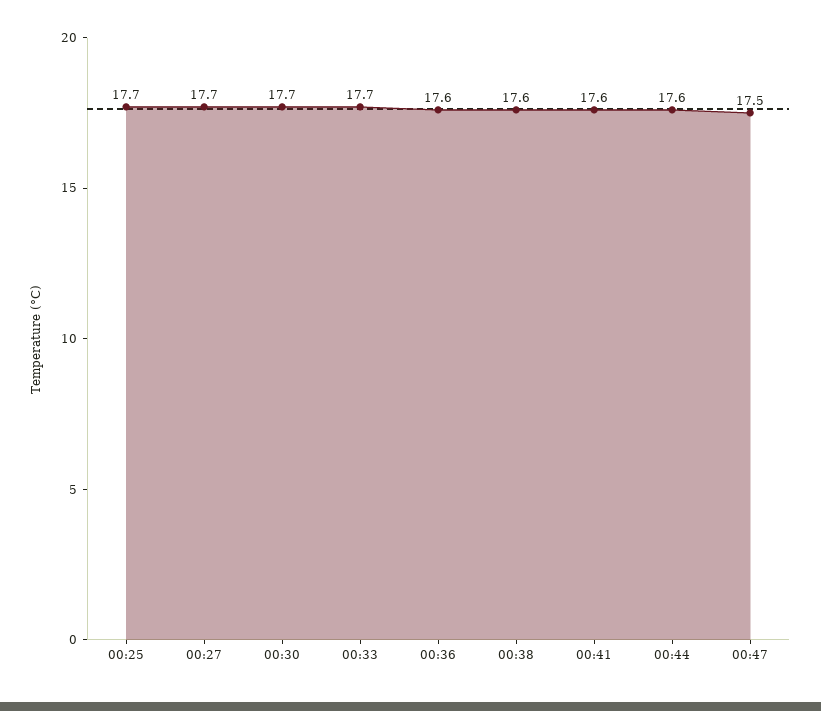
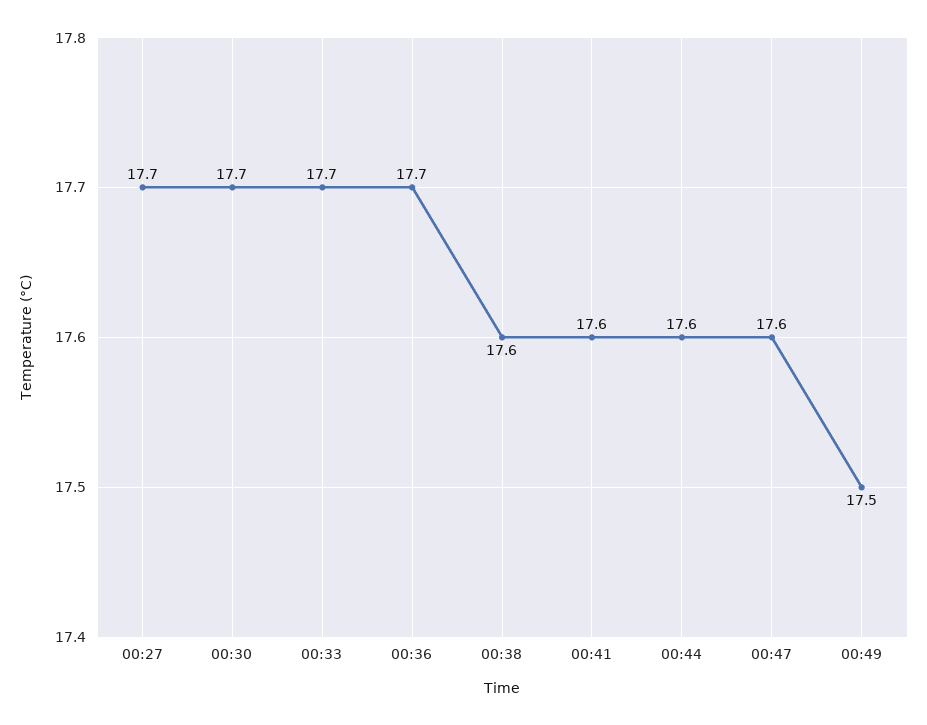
00:25: 17.7 -> none
00:36: 17.6 -> 17.7
00:47: 17.5 -> 17.6
00:49: none -> 17.5

